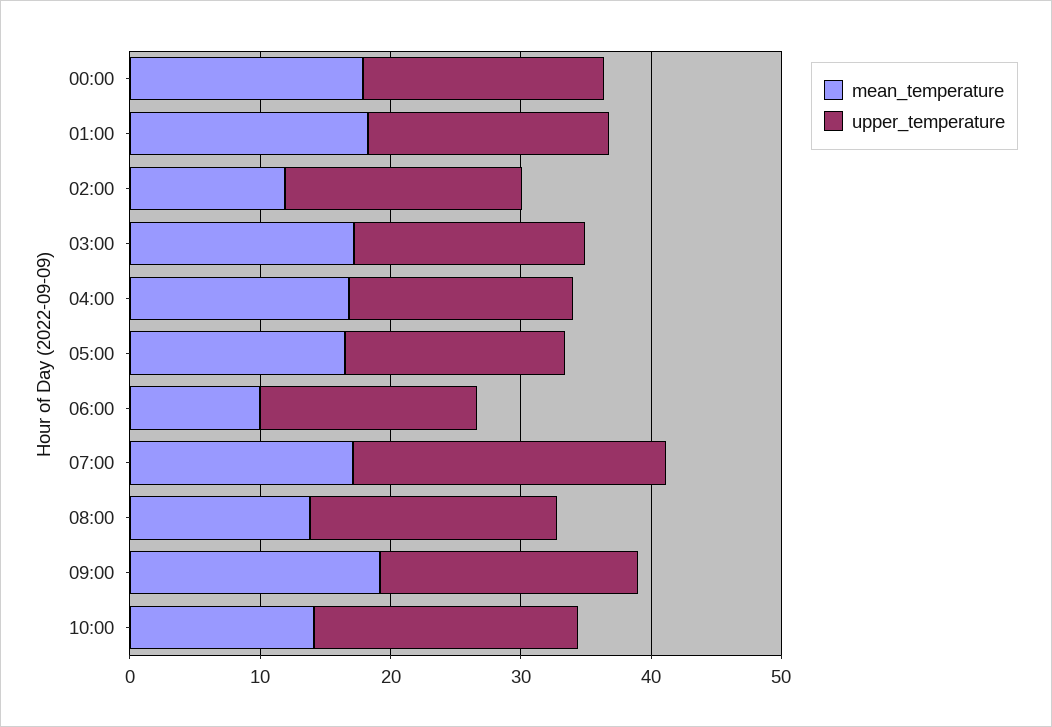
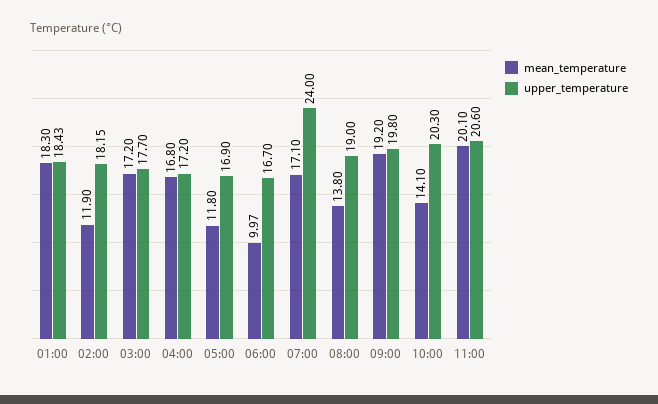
mean_temperature, 00:00: 18 -> none
upper_temperature, 00:00: 18 -> none
mean_temperature, 05:00: 16 -> 11.8
mean_temperature, 11:00: none -> 20.1
upper_temperature, 11:00: none -> 20.6

